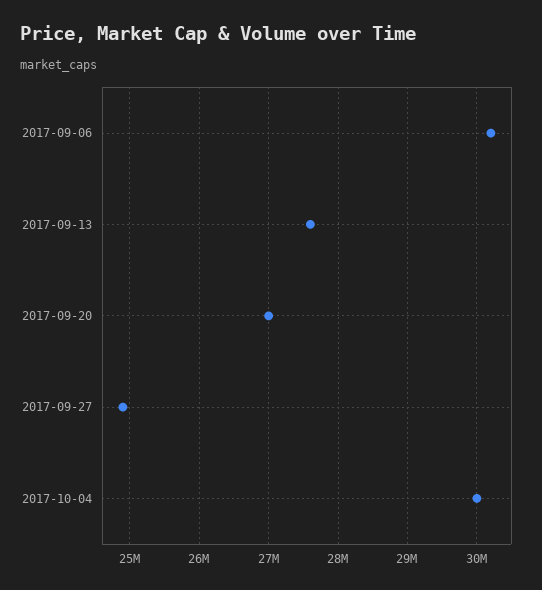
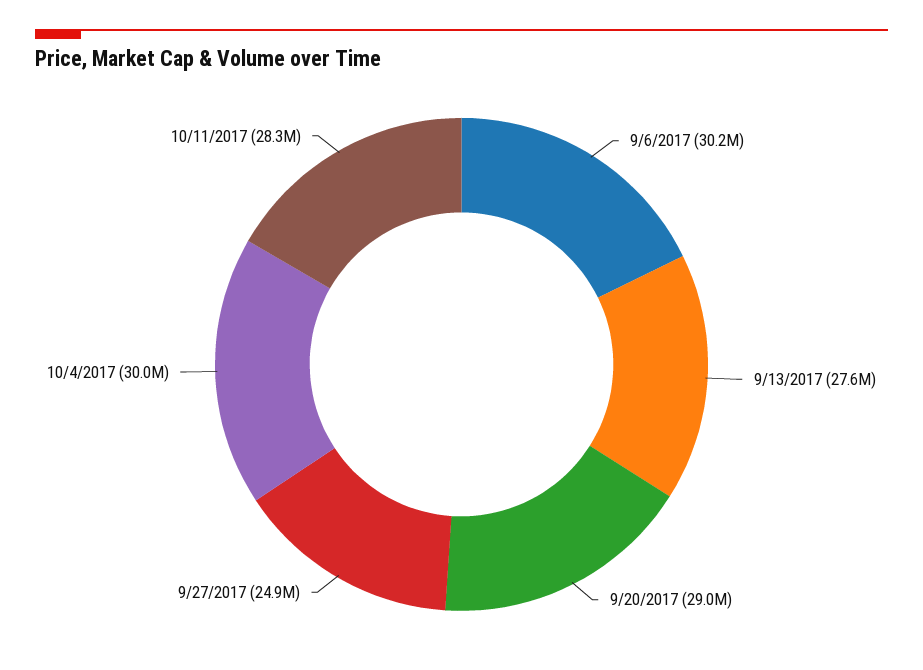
2017-09-20: 27000000 -> 29000000
10/11/2017: none -> 28300000

